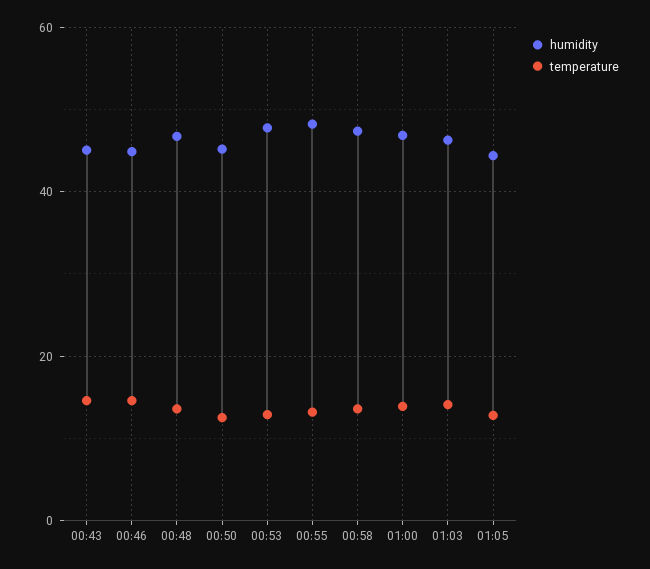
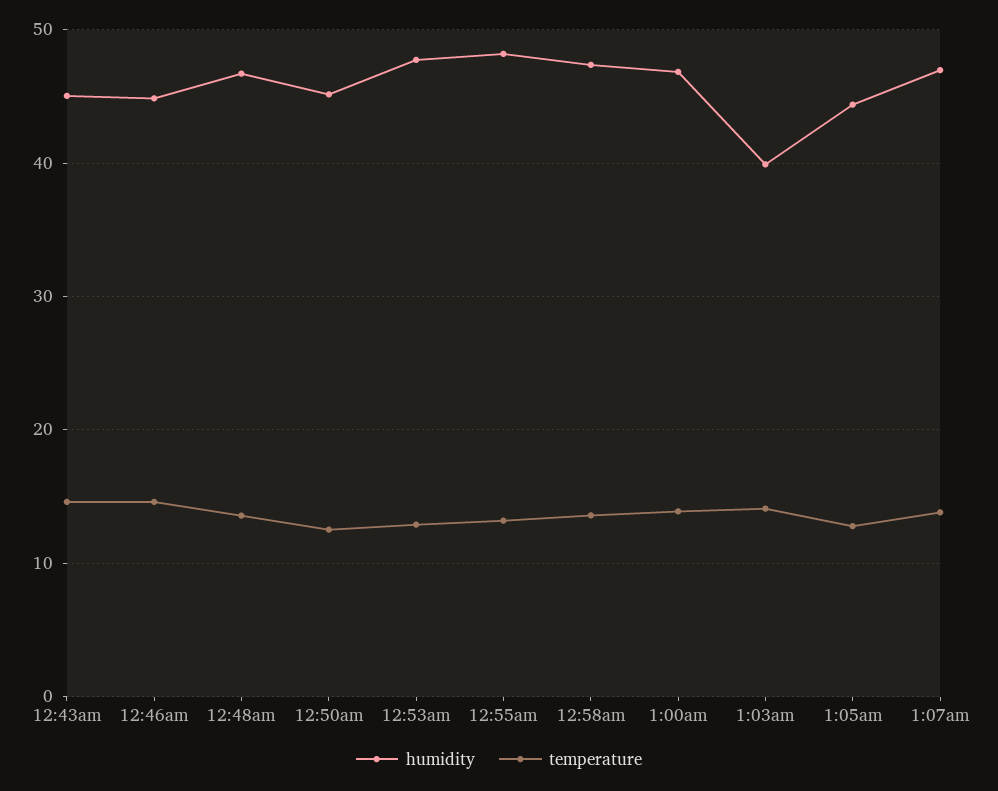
humidity, 01:03: 46 -> 40
humidity, 1:07am: none -> 47
temperature, 1:07am: none -> 14

